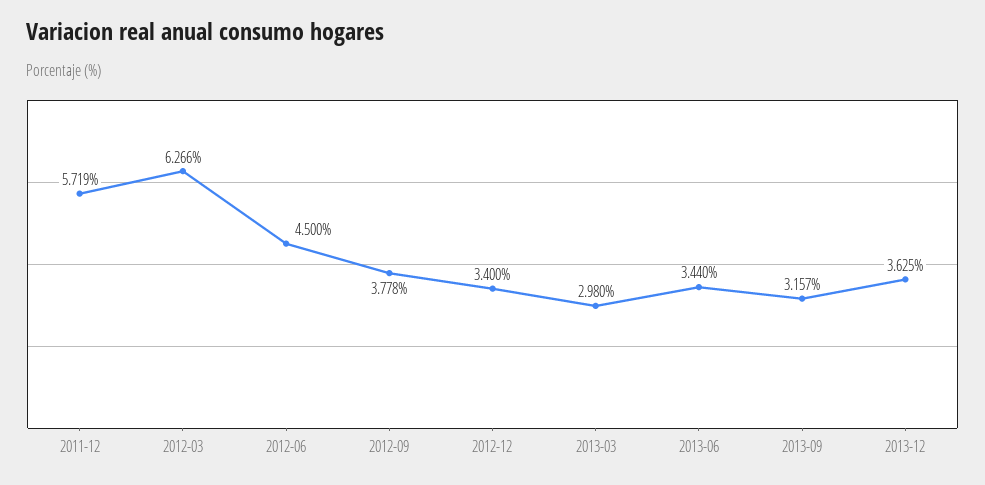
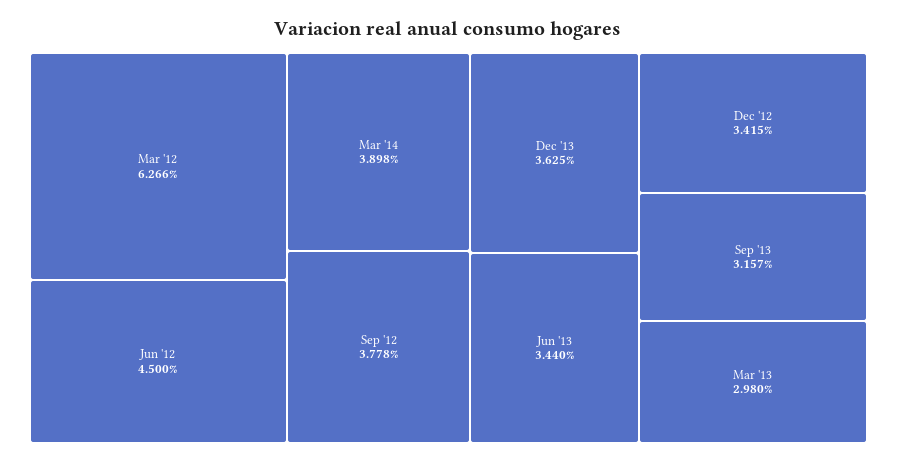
2011-12: 5.719 -> none
2012-12: 3.4 -> 3.415
Mar '14: none -> 3.898

